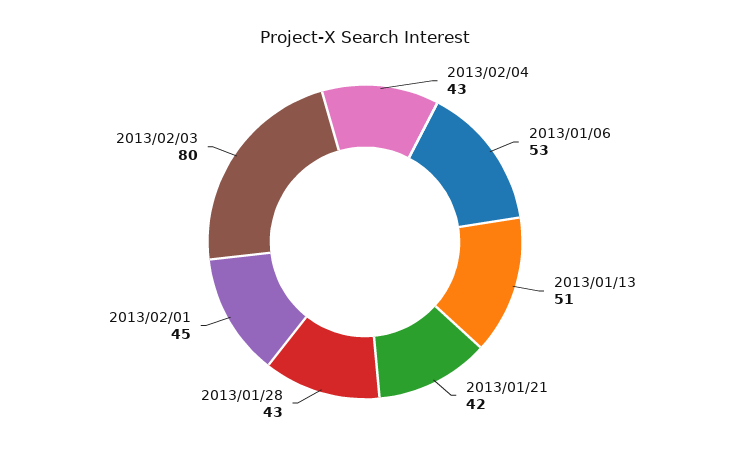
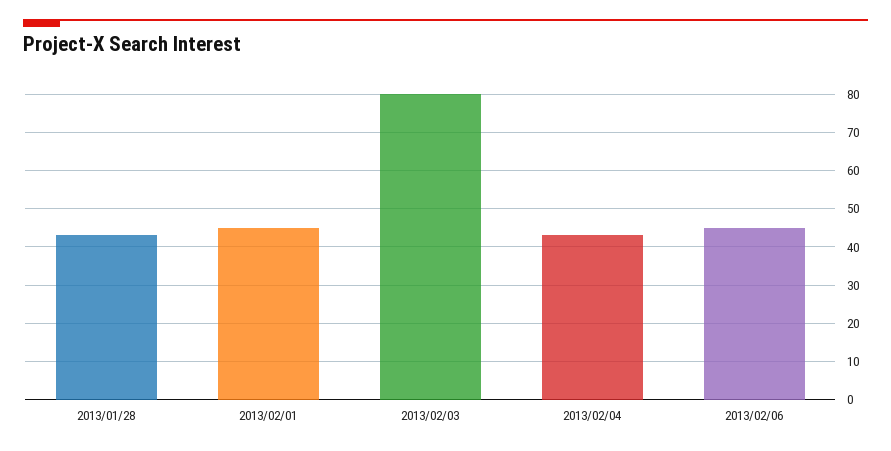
2013/01/06: 53 -> none
2013/01/13: 51 -> none
2013/01/21: 42 -> none
2013/02/06: none -> 45

